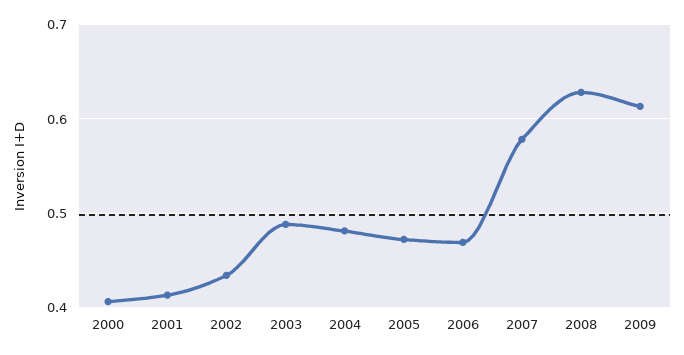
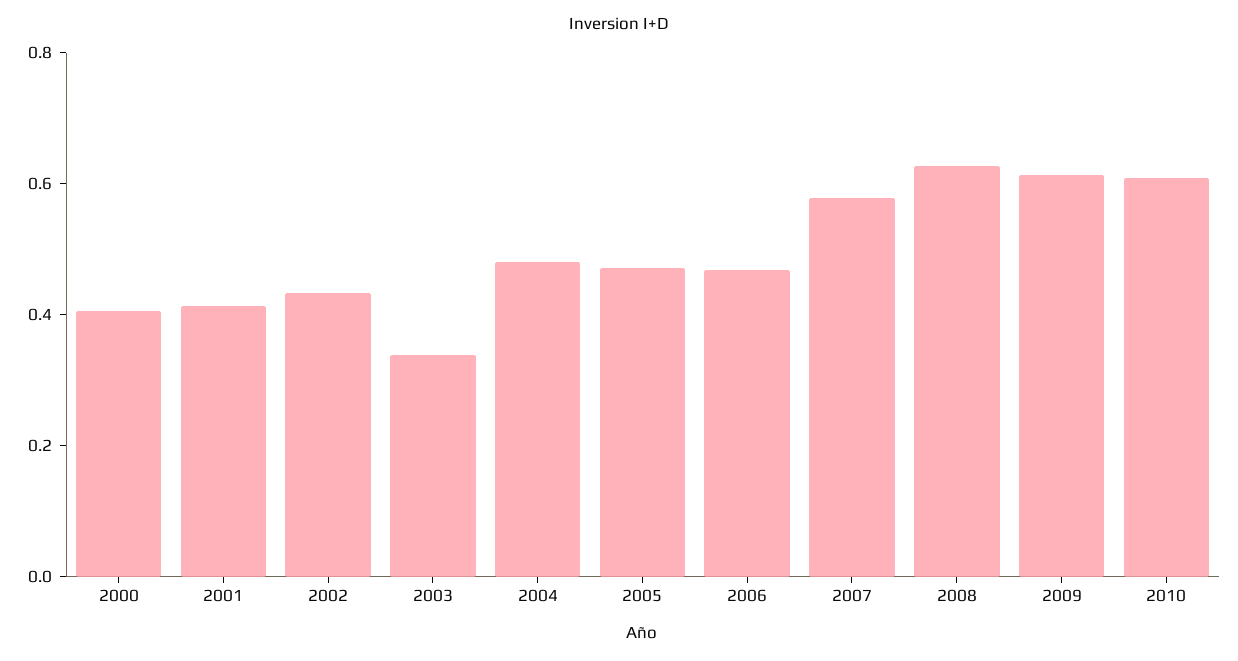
2003: 0.49 -> 0.35
2010: none -> 0.6

